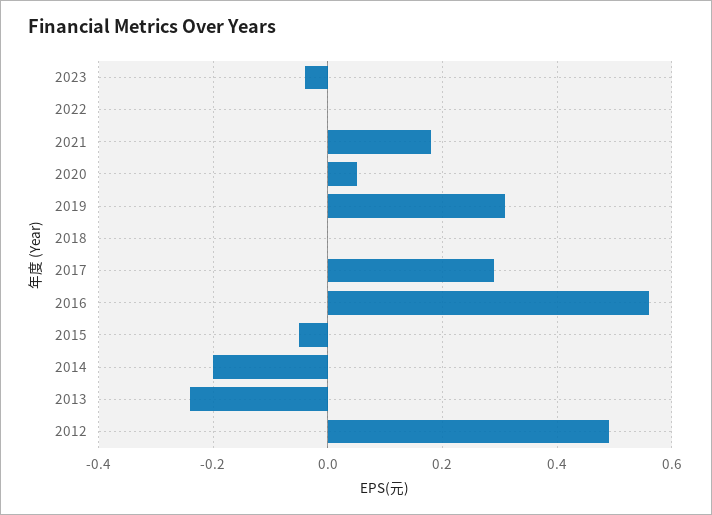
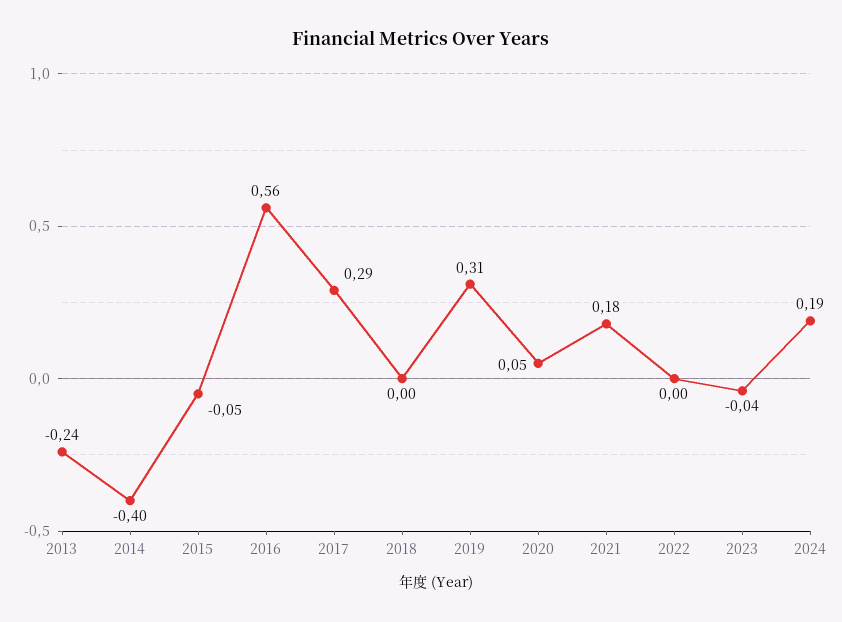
2014: -0.2 -> -0.4
2012: 0.5 -> none
2024: none -> 0.19

